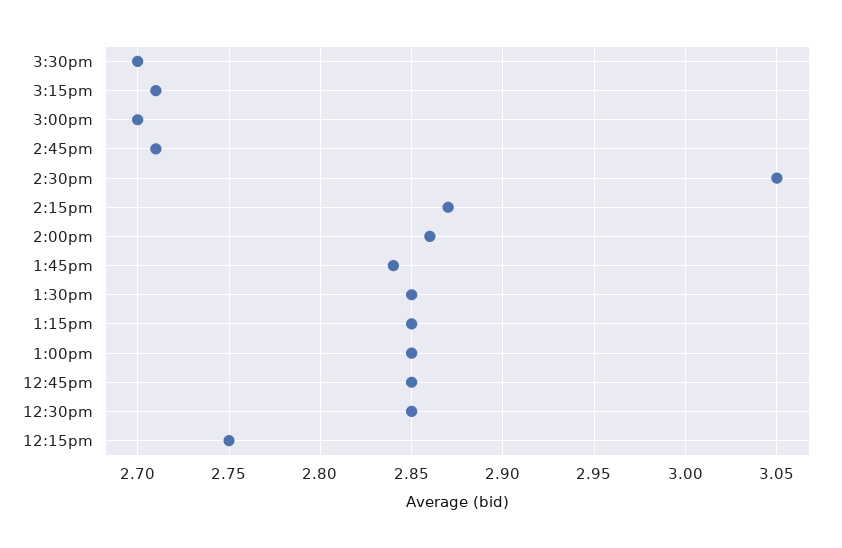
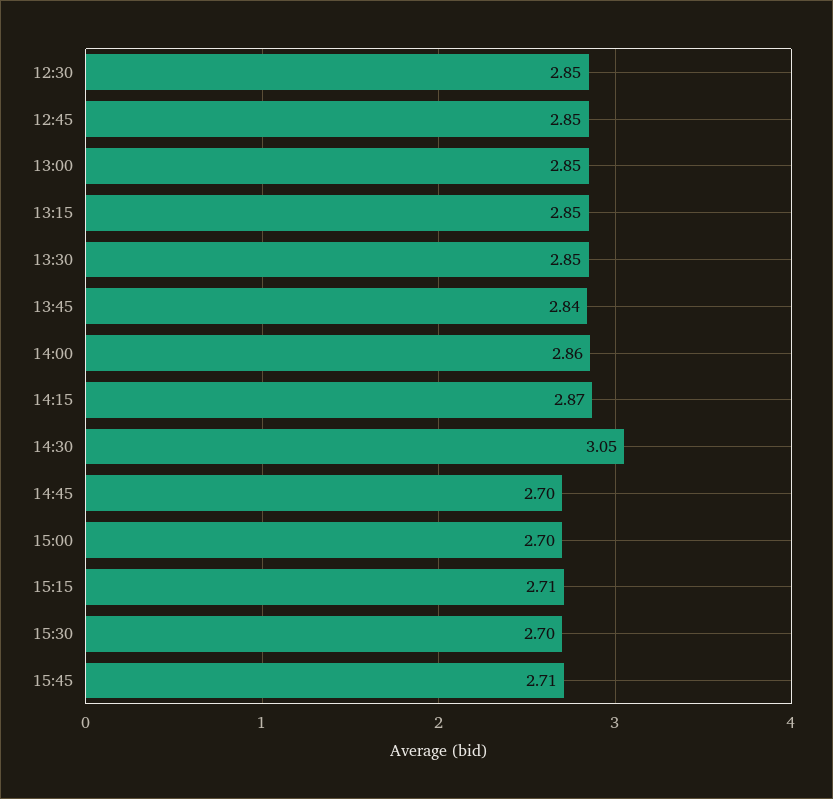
2:45pm: 2.71 -> 2.7
12:15pm: 2.75 -> none
15:45: none -> 2.71

